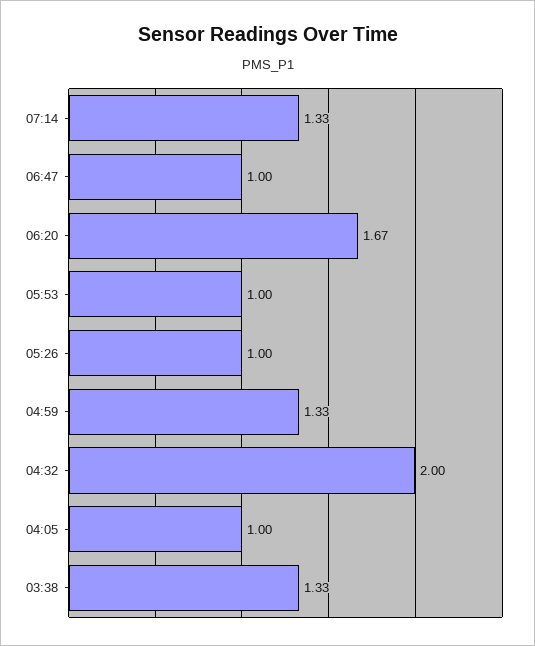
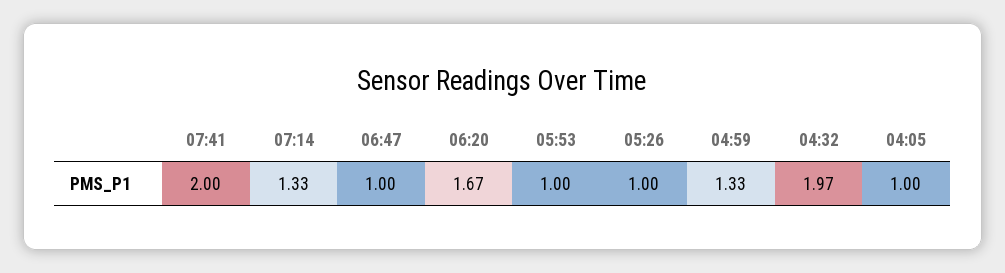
04:32: 2 -> 1.97
03:38: 1.33 -> none
07:41: none -> 2

